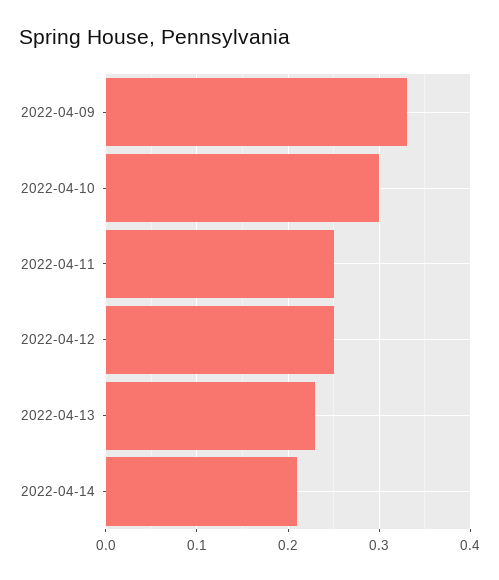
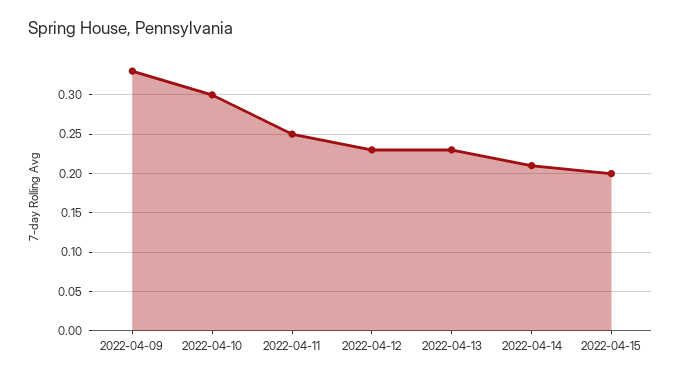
2022-04-12: 0.25 -> 0.23
2022-04-15: none -> 0.2

